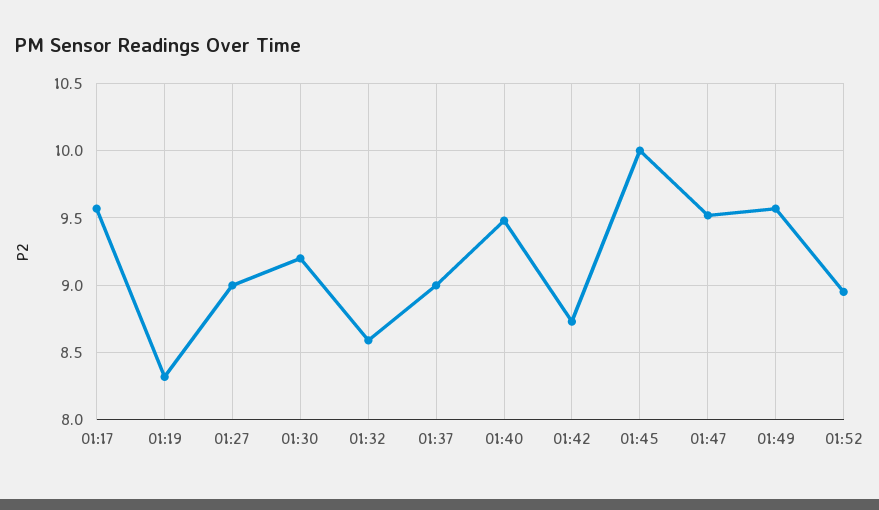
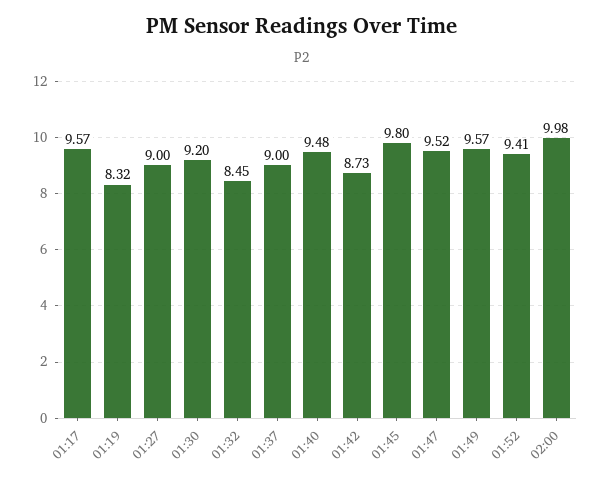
01:32: 8.6 -> 8.45
01:45: 10 -> 9.8
01:52: 8.95 -> 9.41
02:00: none -> 9.98

